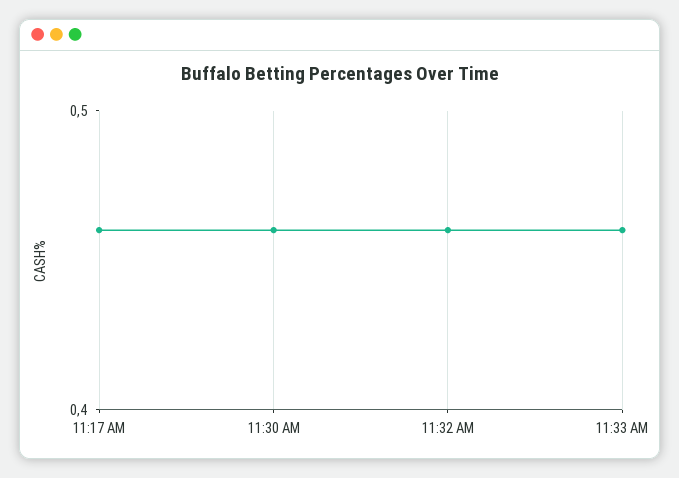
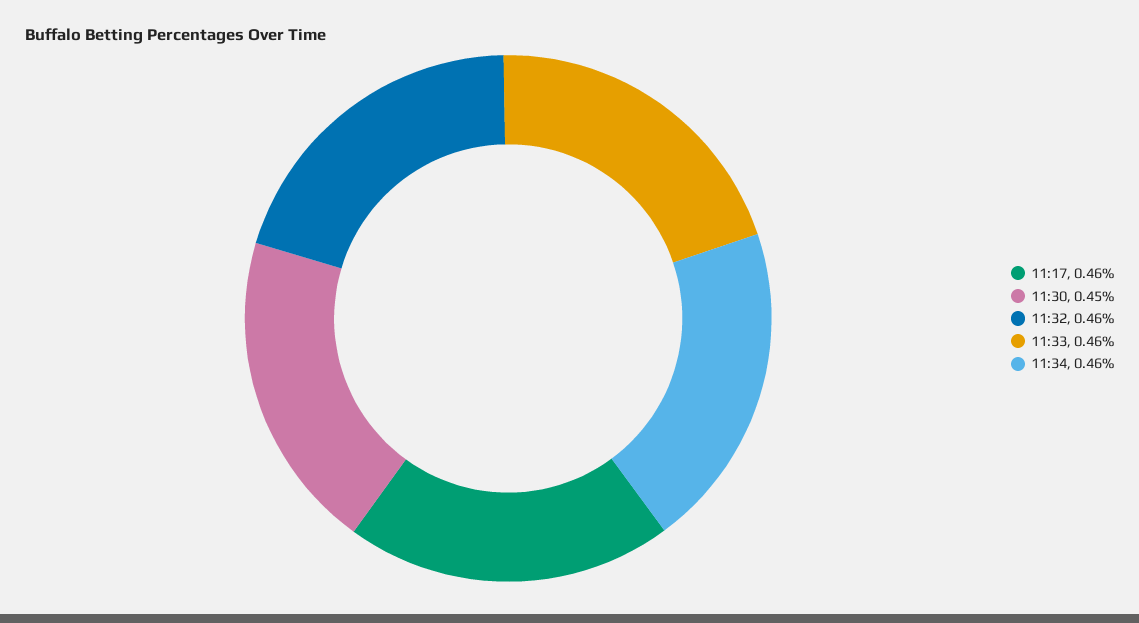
11:30 AM: 0.46 -> 0.45
11:34: none -> 0.46

